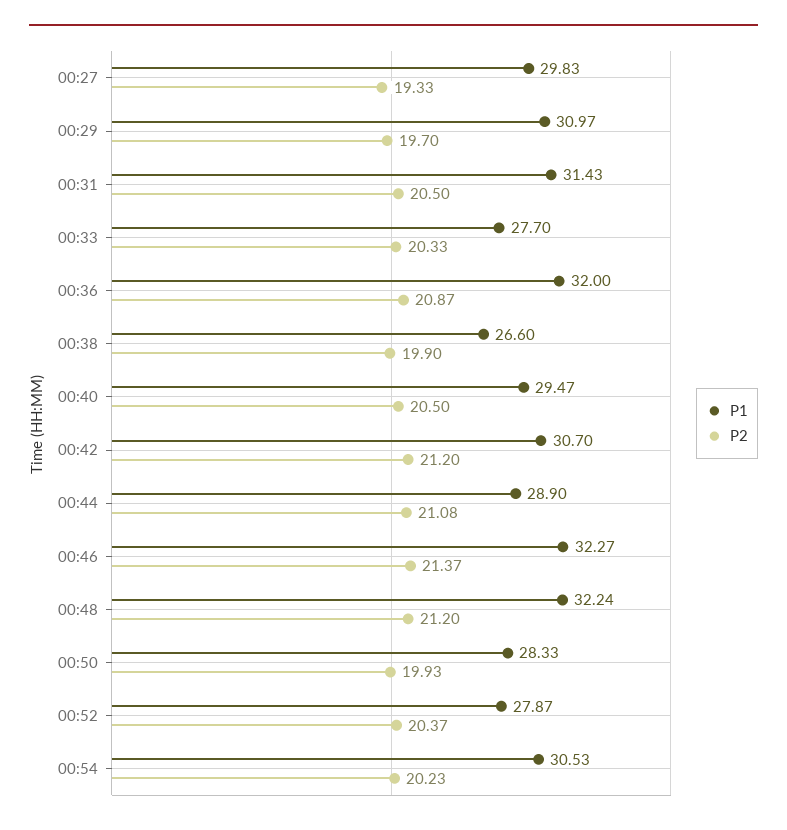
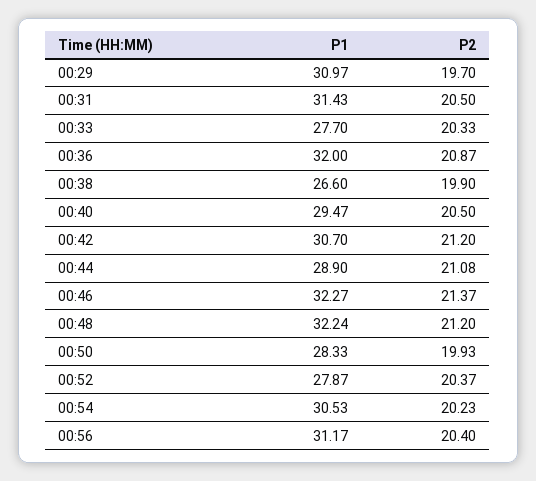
P1, 00:27: 29.83 -> none
P2, 00:27: 19.33 -> none
P1, 00:56: none -> 31.17
P2, 00:56: none -> 20.4

